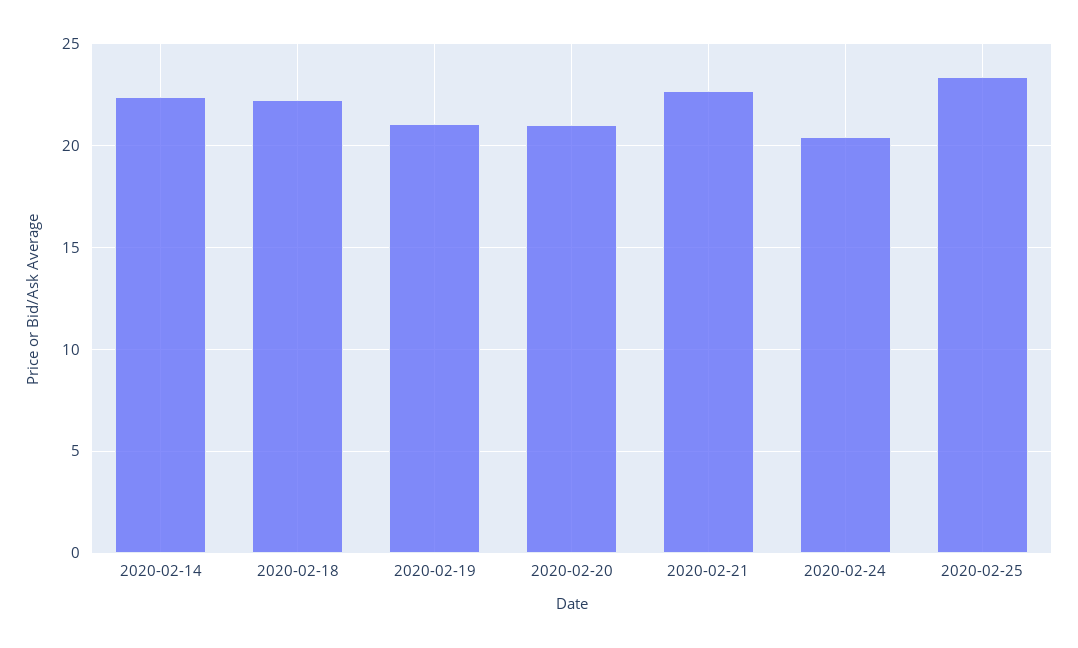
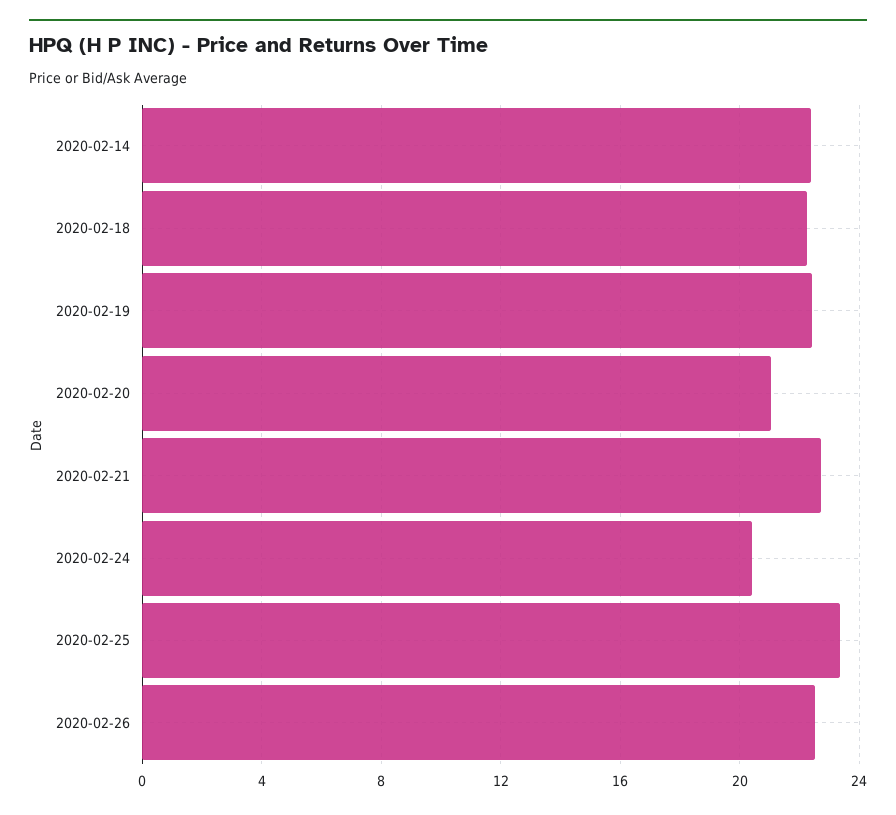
2020-02-19: 21 -> 22.5
2020-02-26: none -> 22.5

